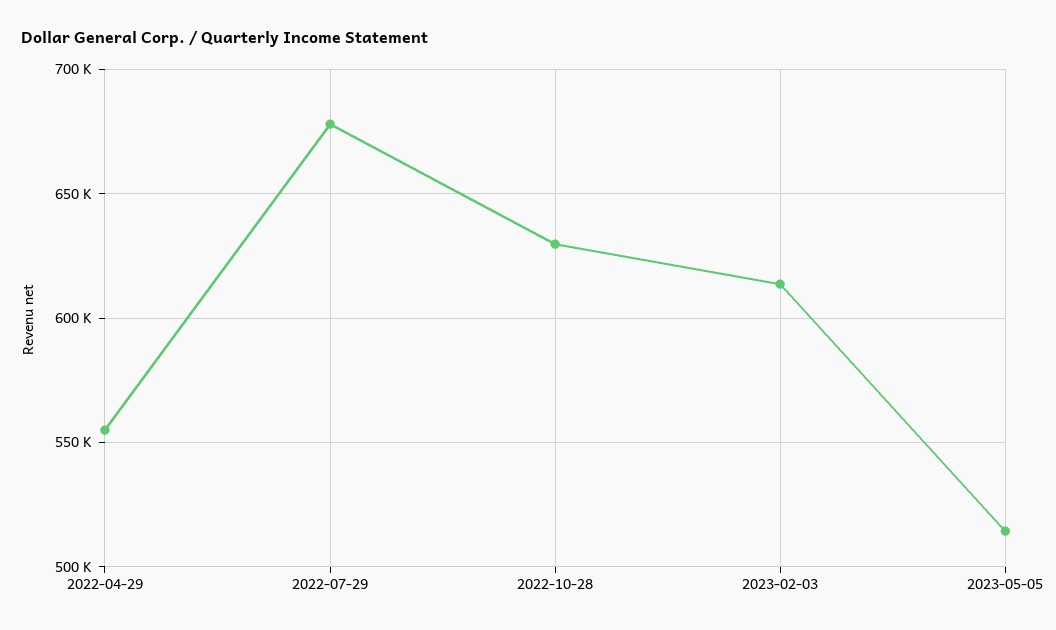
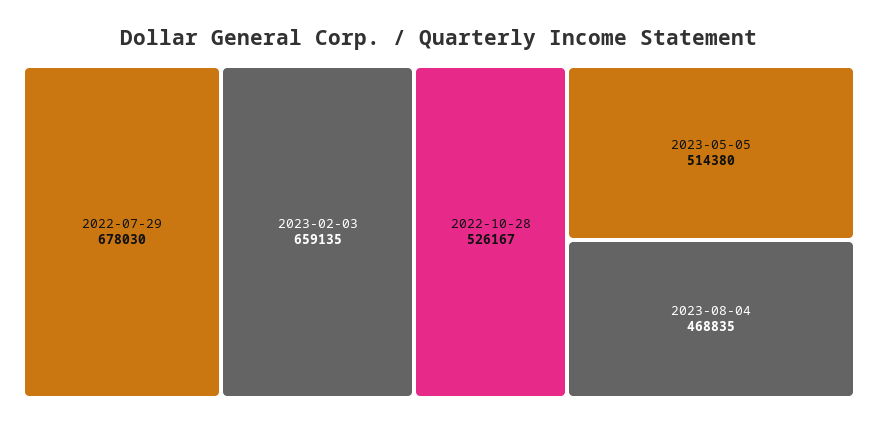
2022-04-29: 555000 -> none
2022-10-28: 630000 -> 526167
2023-02-03: 615000 -> 659135
2023-08-04: none -> 468835

